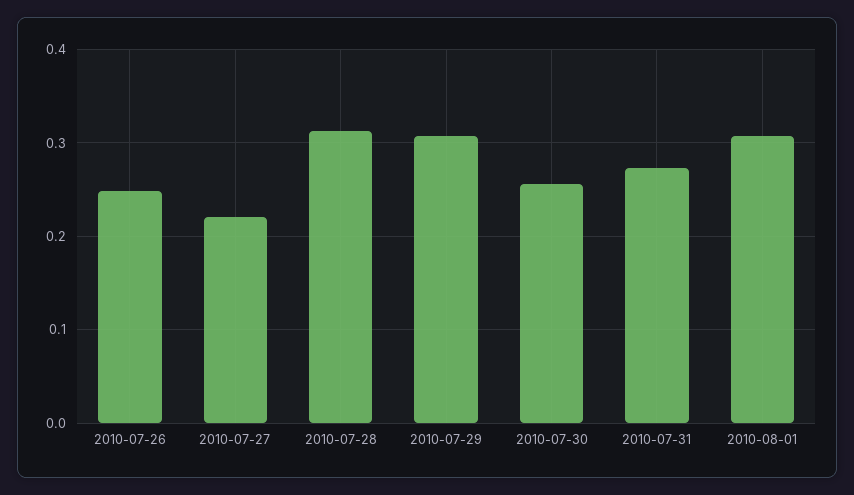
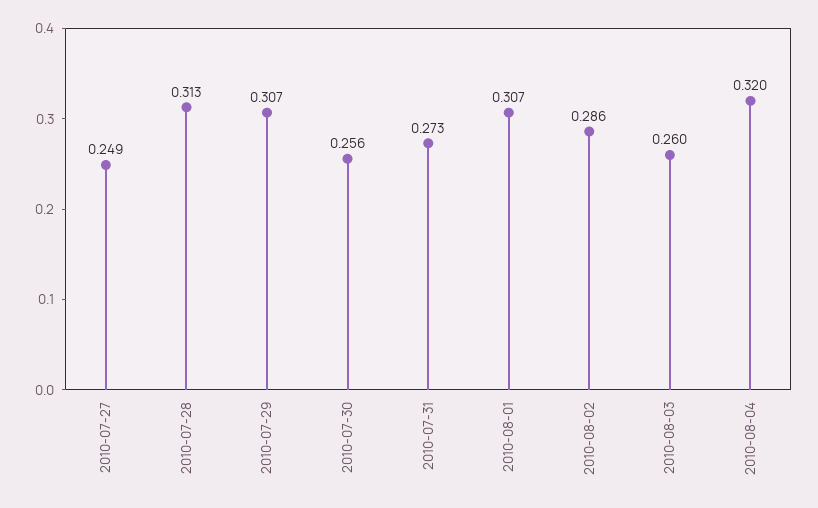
2010-07-26: 0.25 -> none
2010-07-27: 0.22 -> 0.249
2010-08-02: none -> 0.286
2010-08-03: none -> 0.26
2010-08-04: none -> 0.32

